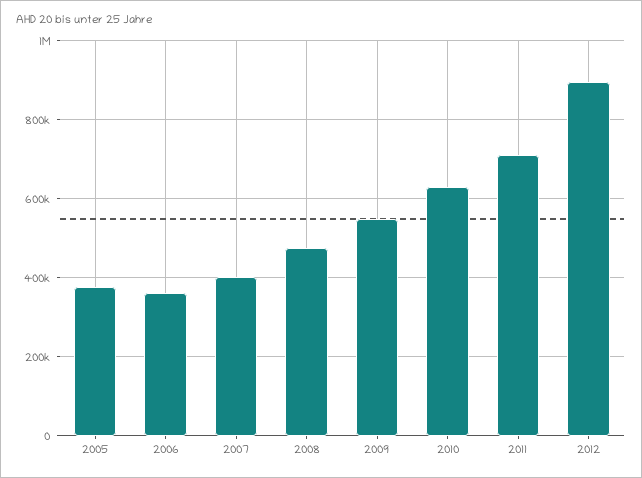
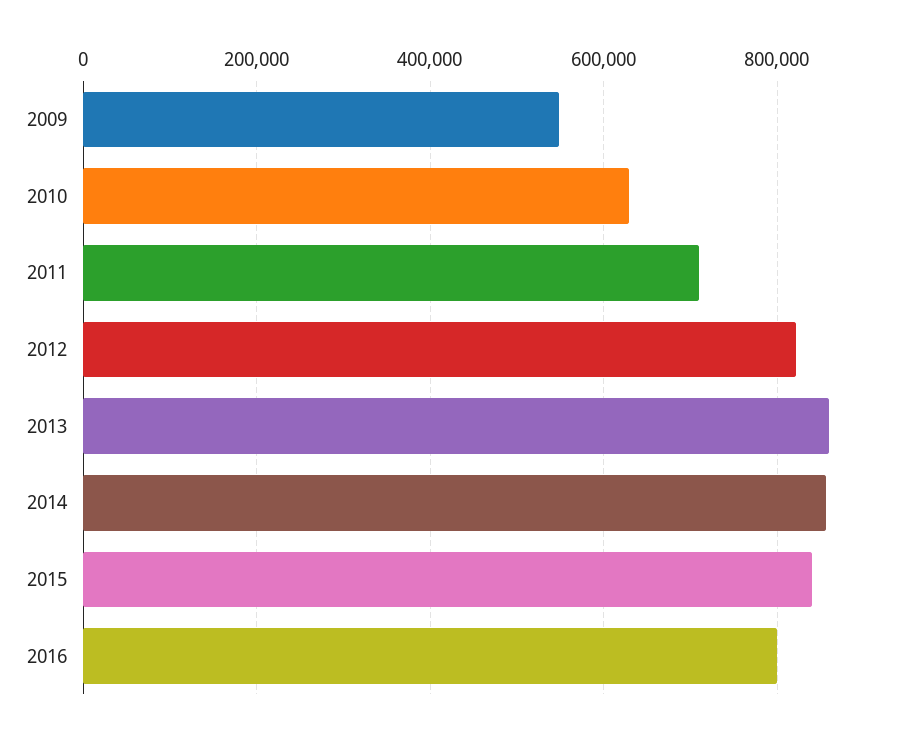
2005: 380000 -> none
2006: 360000 -> none
2007: 400000 -> none
2008: 480000 -> none
2012: 900000 -> 820000
2013: none -> 860000
2014: none -> 860000
2015: none -> 840000
2016: none -> 800000

